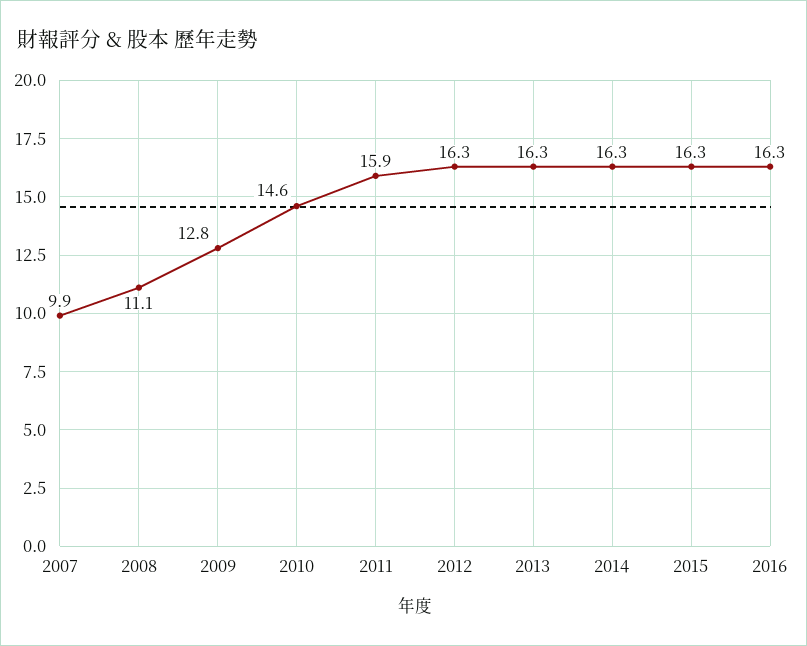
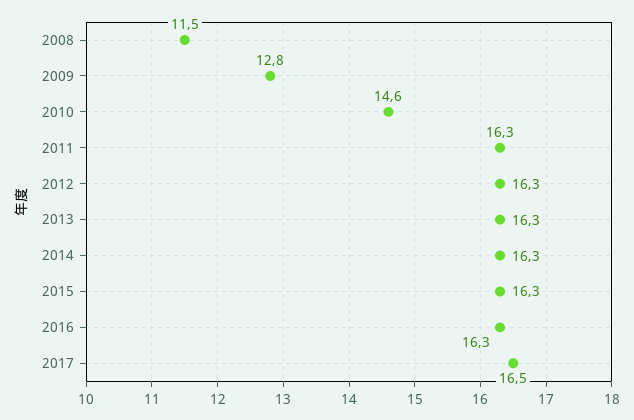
2007: 9.9 -> none
2008: 11.1 -> 11.5
2011: 15.9 -> 16.3
2017: none -> 16.5

